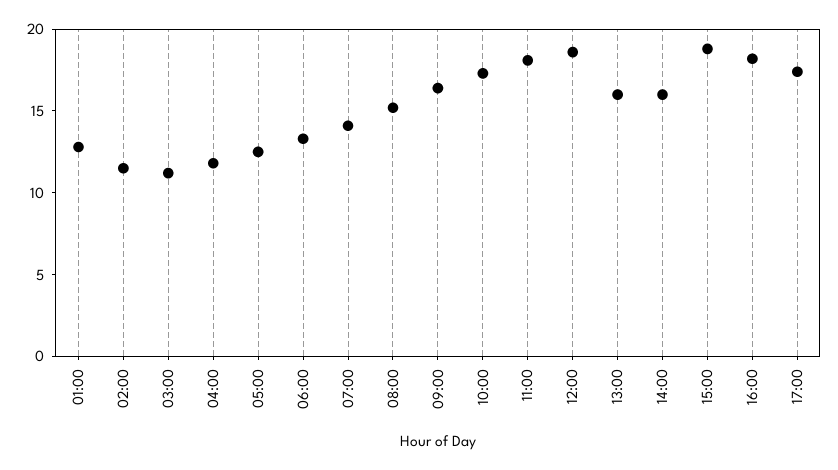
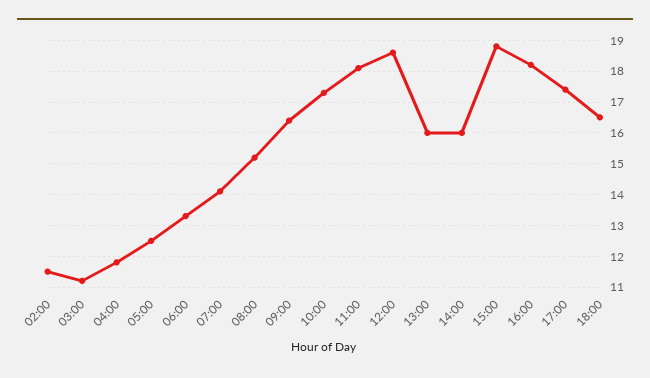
01:00: 13 -> none
18:00: none -> 16.5

